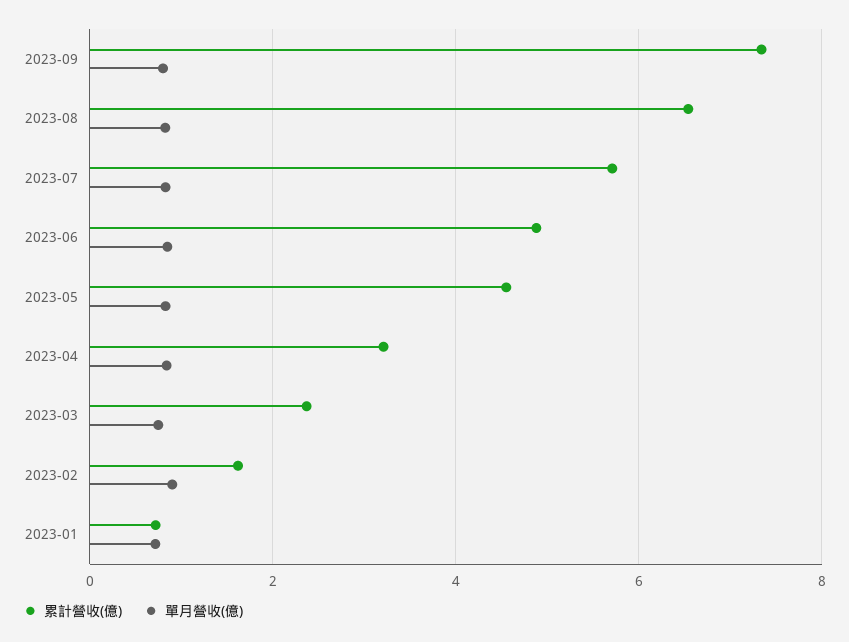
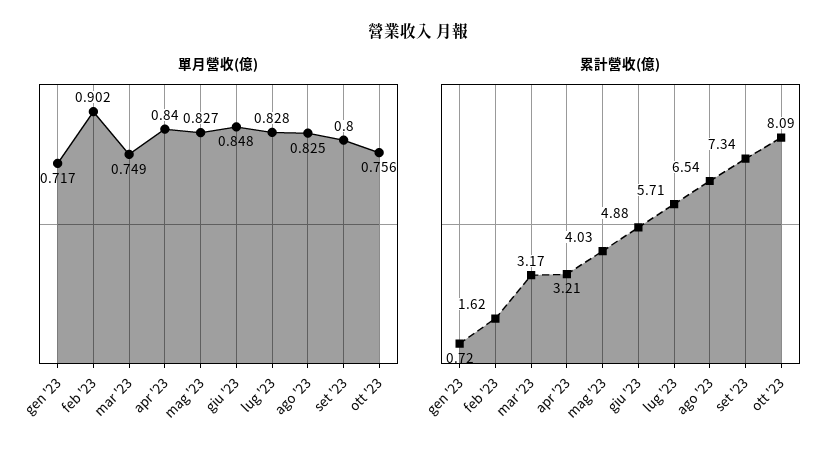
累計營收(億), 2023-05: 4.6 -> 4.03
累計營收(億), 2023-03: 2.4 -> 3.17
單月營收(億), ott '23: none -> 0.756
累計營收(億), ott '23: none -> 8.09

